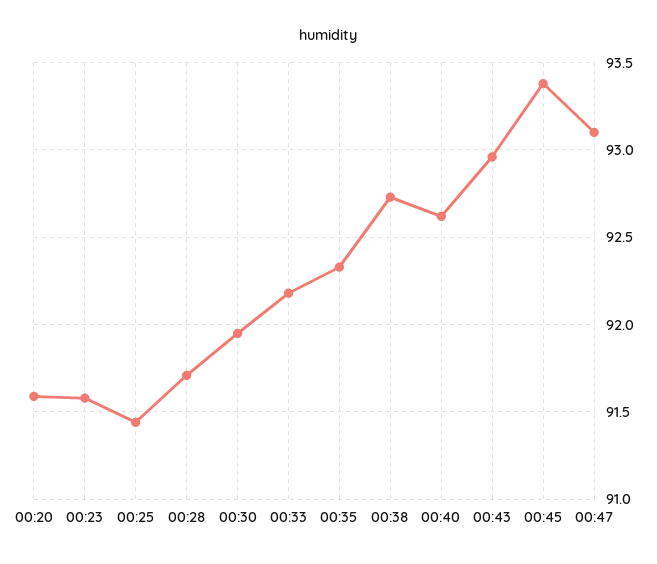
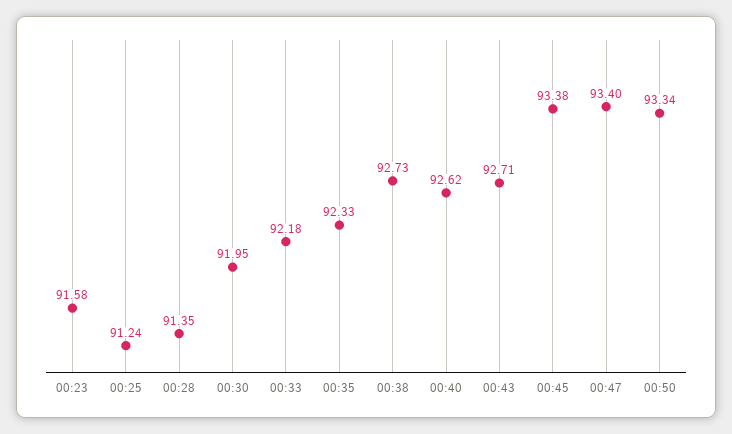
00:20: 91.6 -> none
00:25: 91.45 -> 91.24
00:28: 91.7 -> 91.35
00:43: 92.95 -> 92.71
00:47: 93.1 -> 93.4
00:50: none -> 93.34

